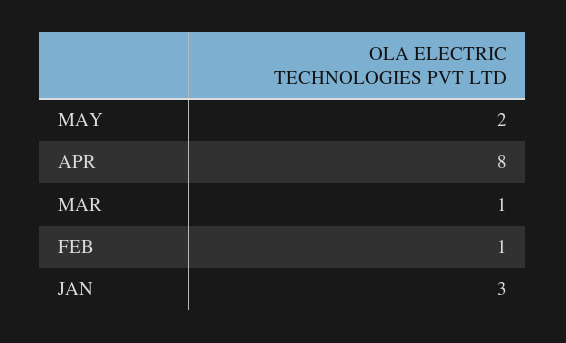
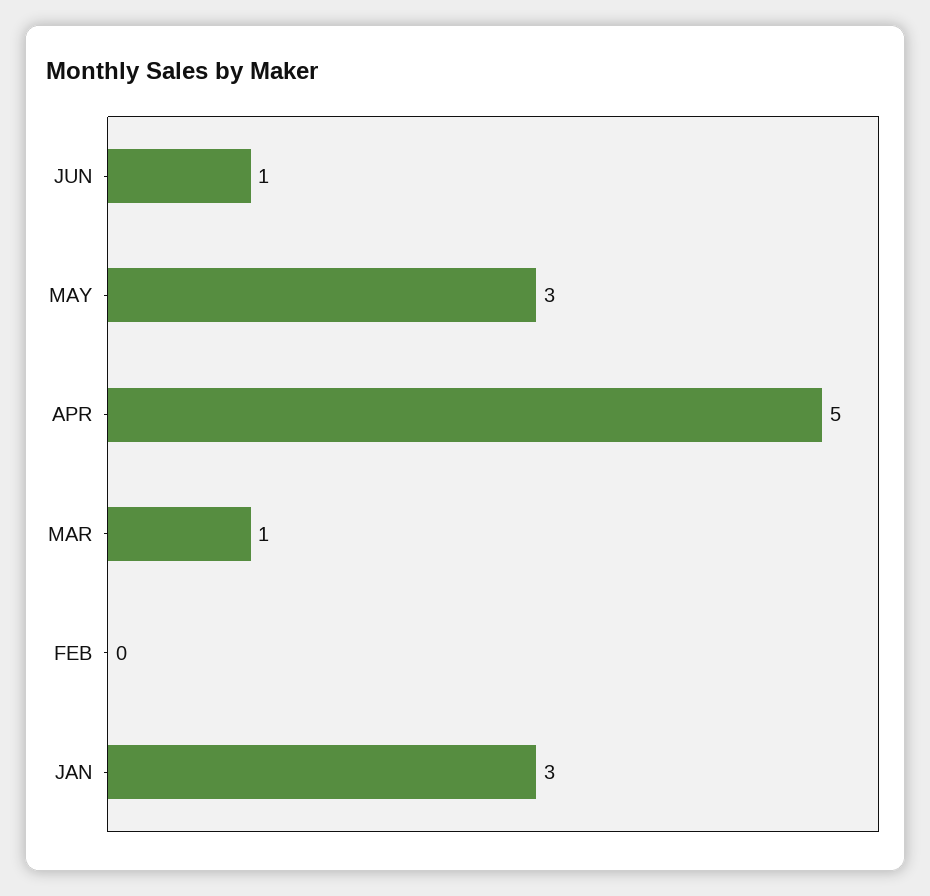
MAY: 2 -> 3
APR: 8 -> 5
FEB: 1 -> 0
JUN: none -> 1

